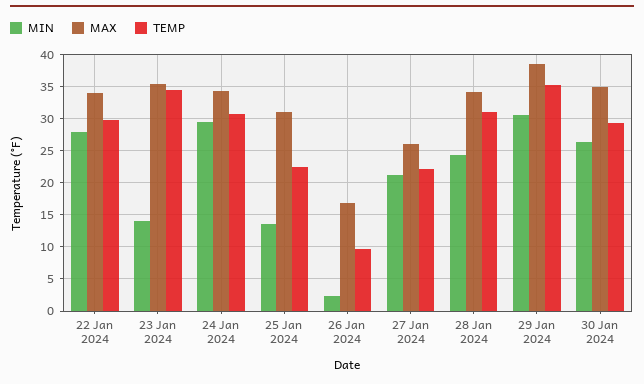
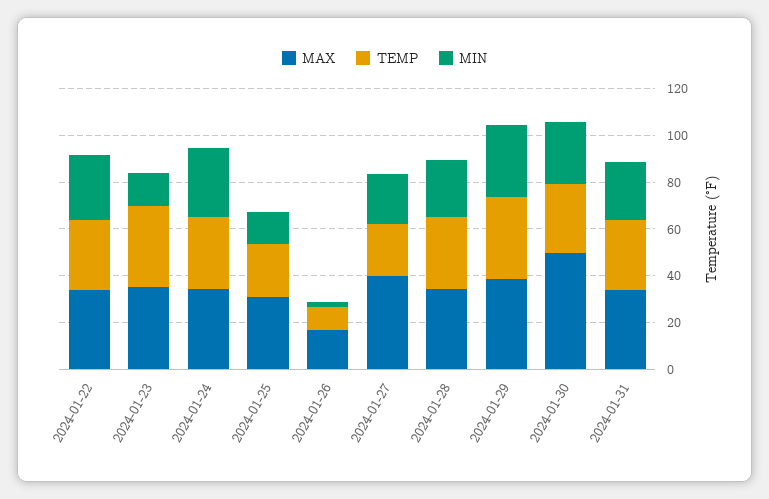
MAX, 27 Jan 2024: 26 -> 40
MAX, 30 Jan 2024: 35 -> 50
MAX, 2024-01-31: none -> 35
TEMP, 2024-01-31: none -> 30
MIN, 2024-01-31: none -> 25

